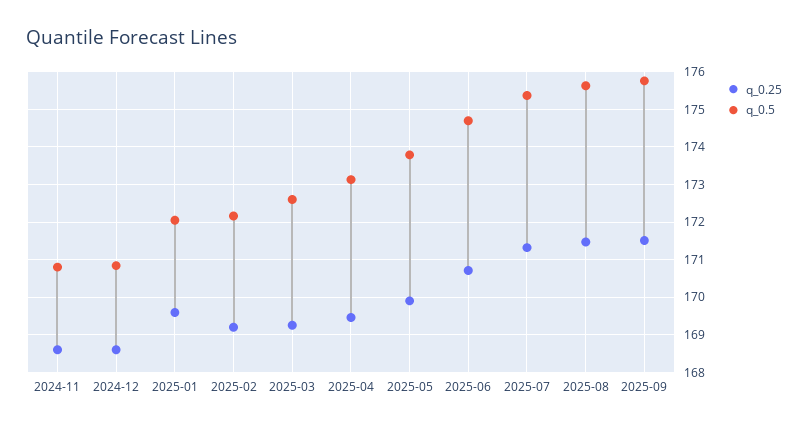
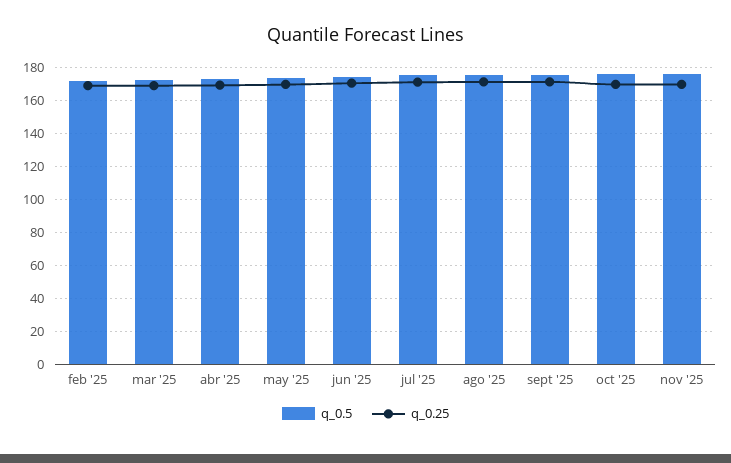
q_0.25, 2024-11: 168.6 -> none
q_0.5, 2024-11: 170.8 -> none
q_0.25, 2024-12: 168.6 -> none
q_0.5, 2024-12: 170.8 -> none
q_0.25, 2025-01: 169.6 -> none
q_0.5, 2025-01: 172 -> none
q_0.5, oct '25: none -> 175
q_0.25, oct '25: none -> 170
q_0.5, nov '25: none -> 175
q_0.25, nov '25: none -> 170

